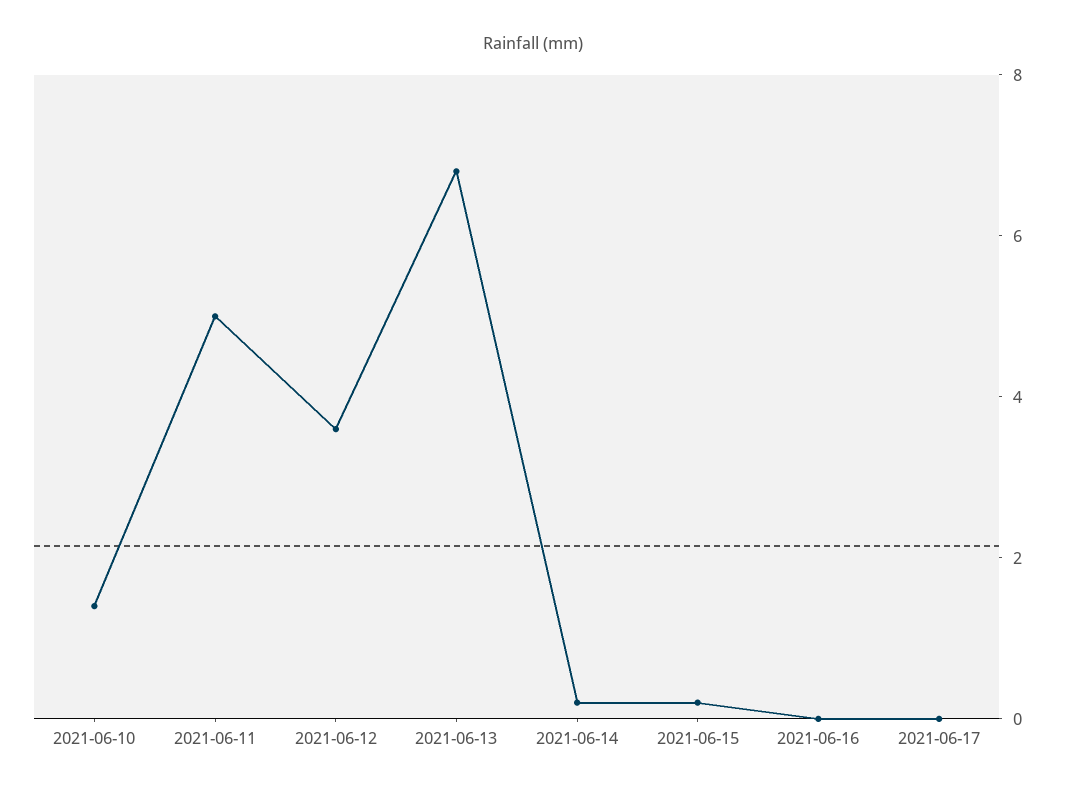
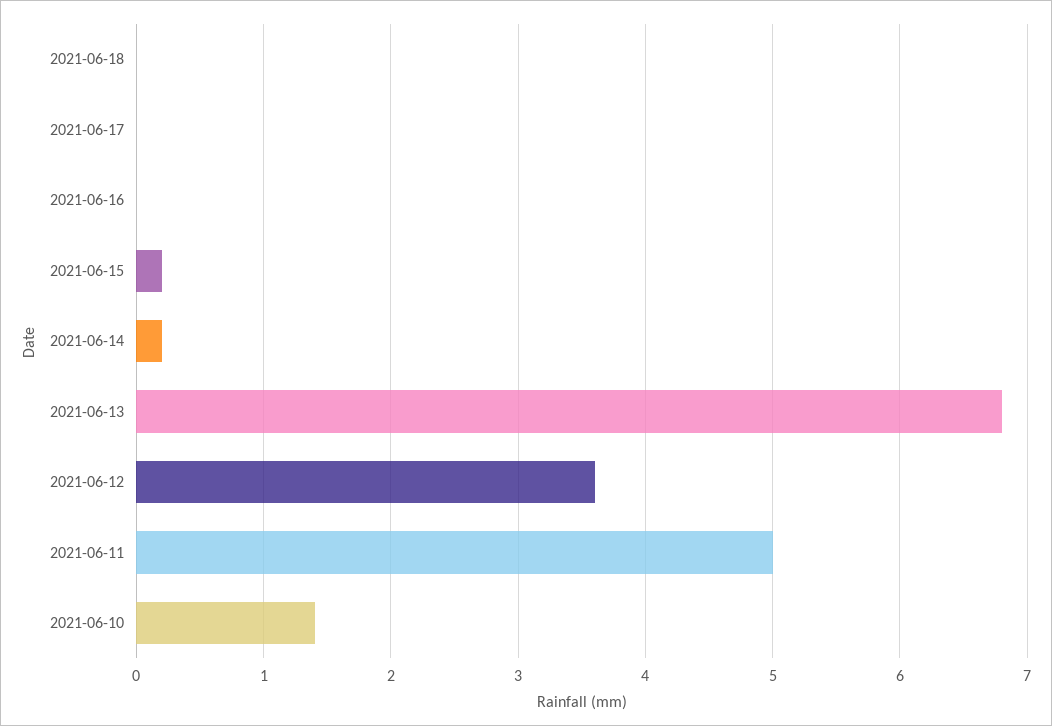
2021-06-18: none -> 0

